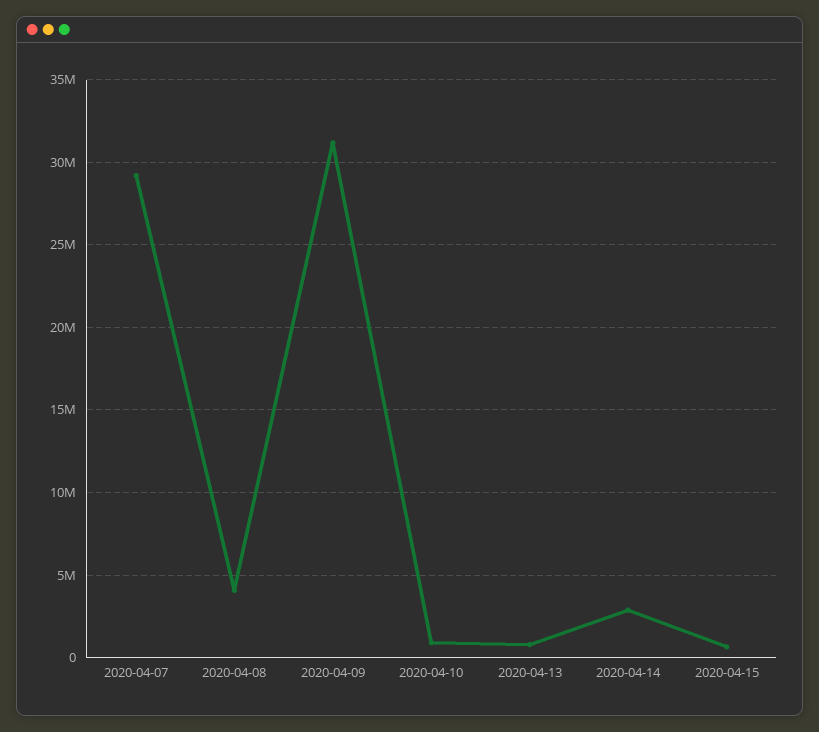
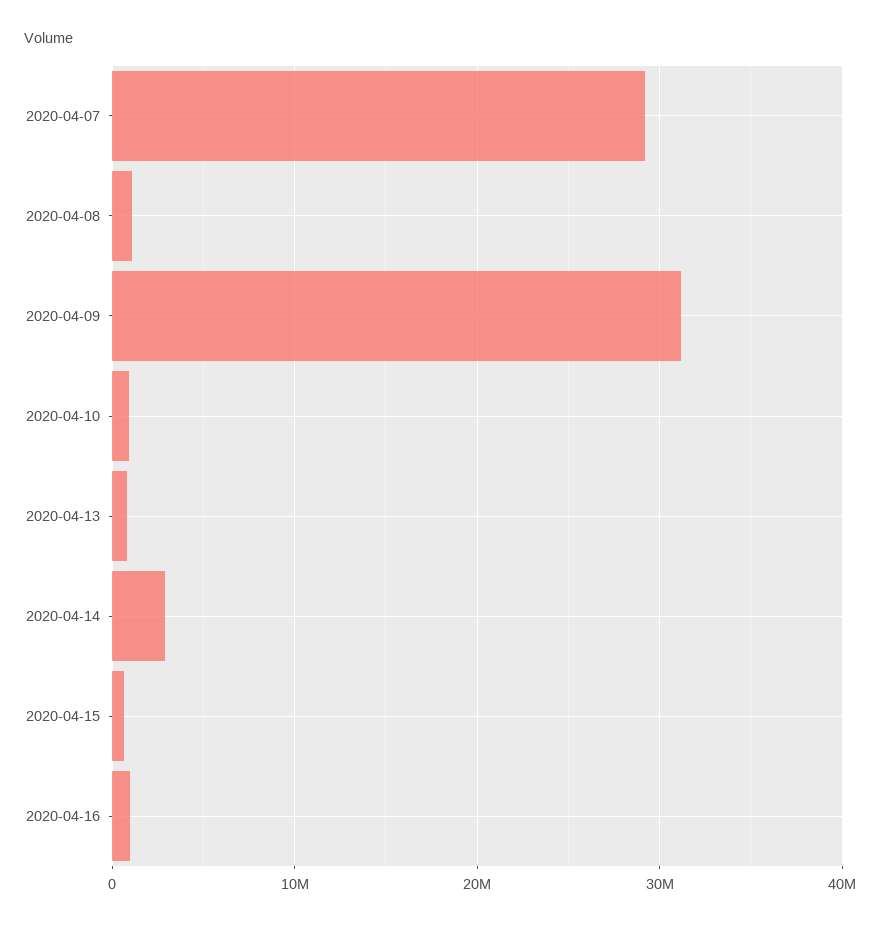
2020-04-08: 4000000 -> 1000000
2020-04-16: none -> 1000000

